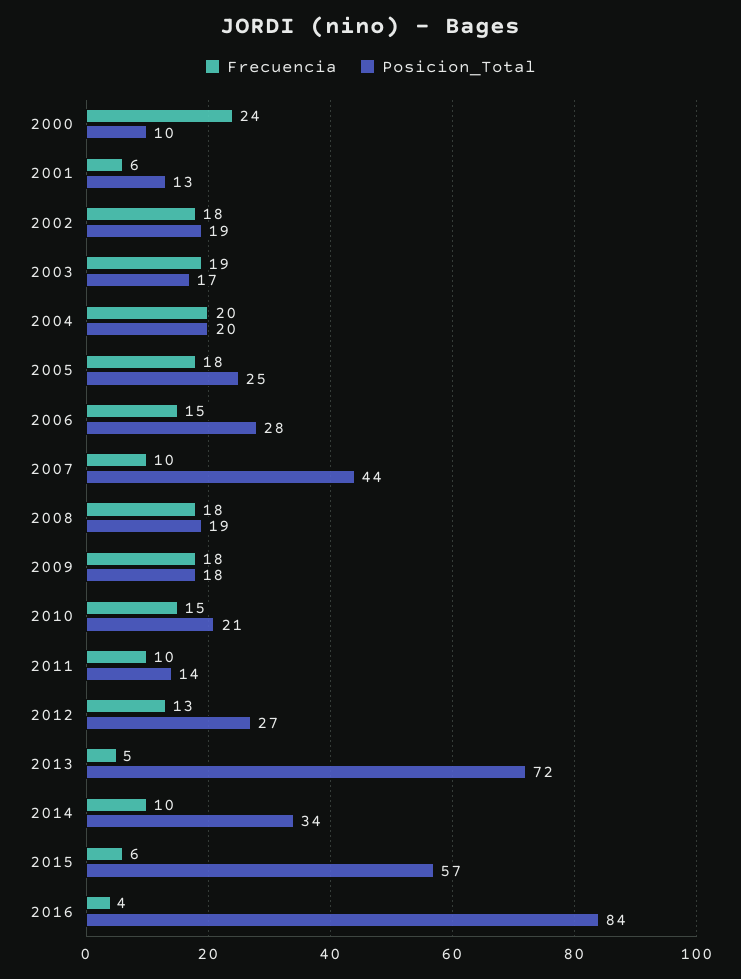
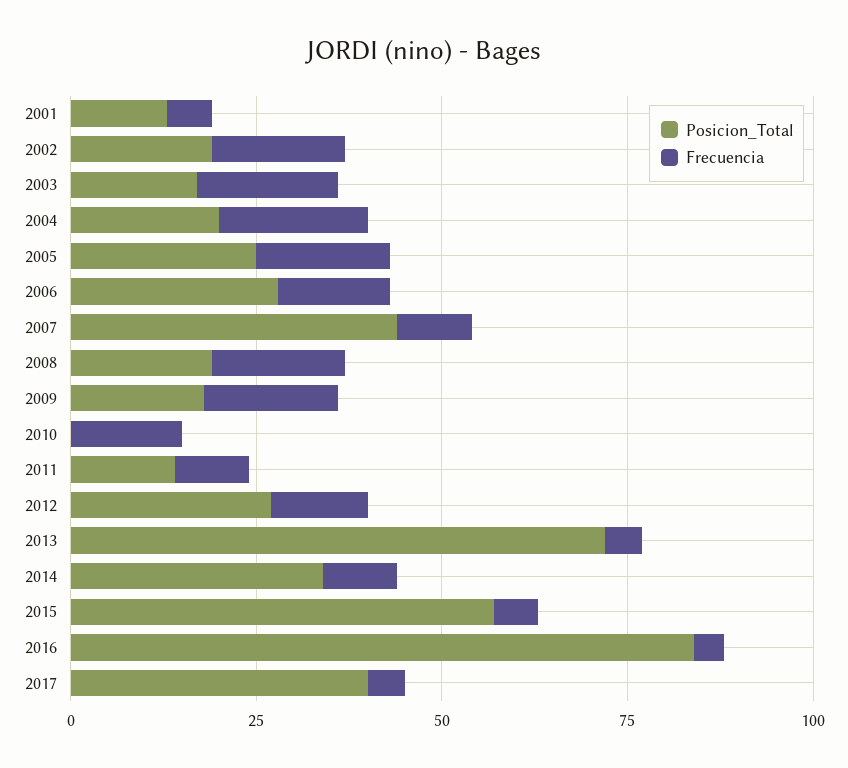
Frecuencia, 2000: 24 -> none
Posicion_Total, 2000: 10 -> none
Posicion_Total, 2010: 21 -> 0
Posicion_Total, 2017: none -> 40
Frecuencia, 2017: none -> 5

